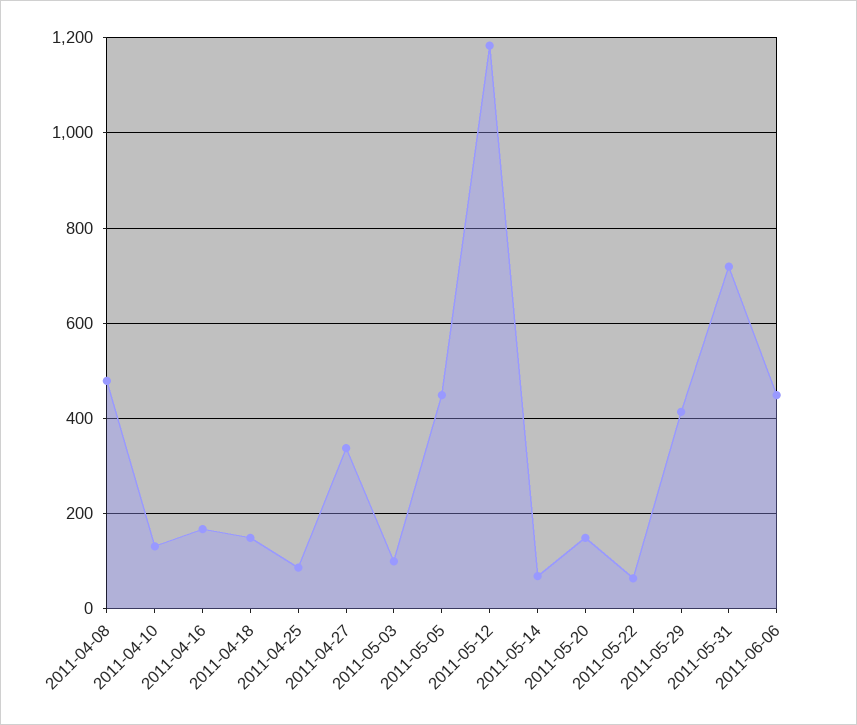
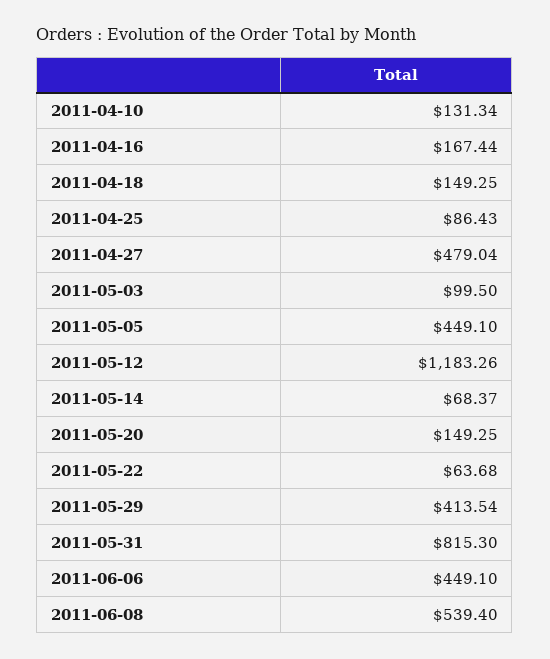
2011-04-08: 480 -> none
2011-04-27: 340 -> 479.04
2011-05-31: 720 -> 815.3
2011-06-08: none -> 539.4

